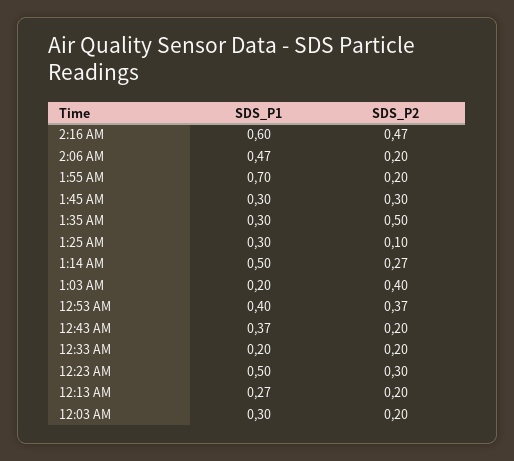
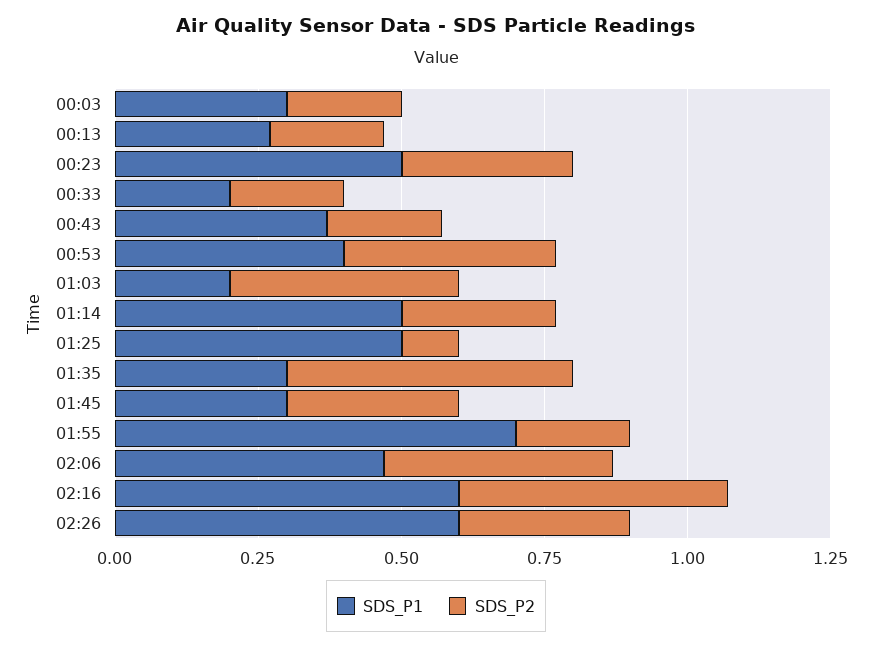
SDS_P2, 2:06 AM: 0.2 -> 0.4
SDS_P1, 1:25 AM: 0.3 -> 0.5
SDS_P1, 02:26: none -> 0.6
SDS_P2, 02:26: none -> 0.3

